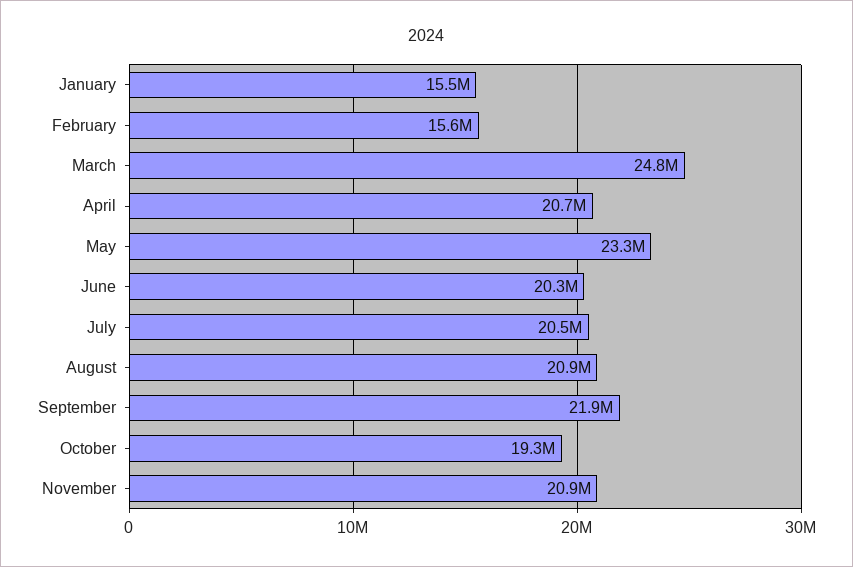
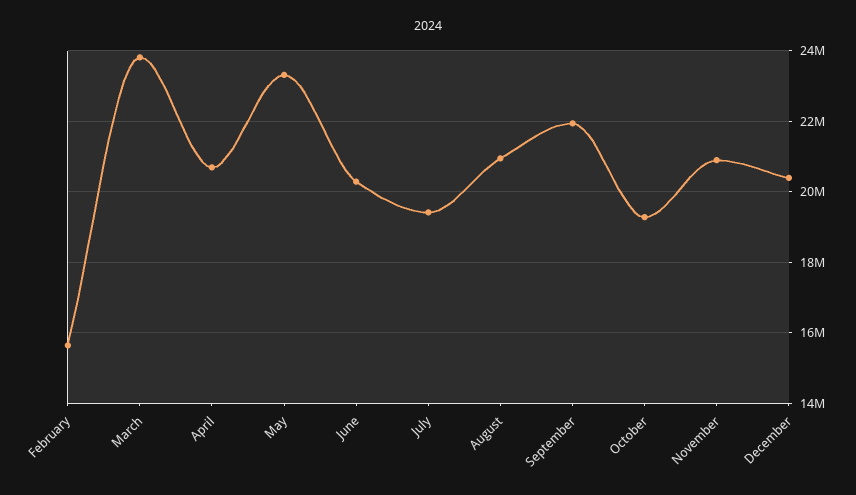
January: 15500000 -> none
March: 24800000 -> 23800000
July: 20500000 -> 19400000
December: none -> 20400000

